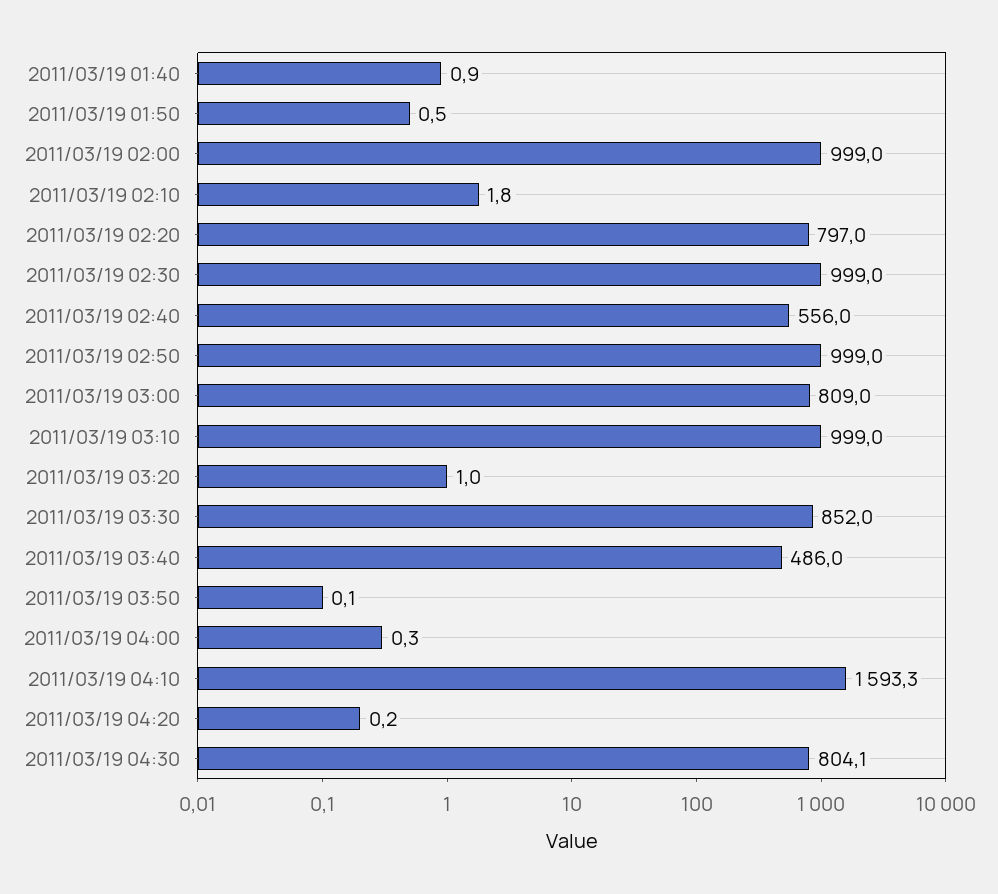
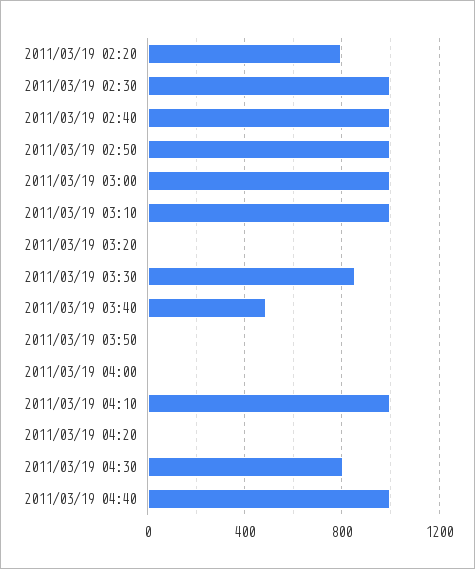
2011/03/19 01:40: 0.9 -> none
2011/03/19 01:50: 0.5 -> none
2011/03/19 02:00: 999 -> none
2011/03/19 02:10: 1.8 -> none
2011/03/19 02:40: 556 -> 1000
2011/03/19 03:00: 809 -> 1000
2011/03/19 04:10: 1593.3 -> 1000
2011/03/19 04:40: none -> 1000

